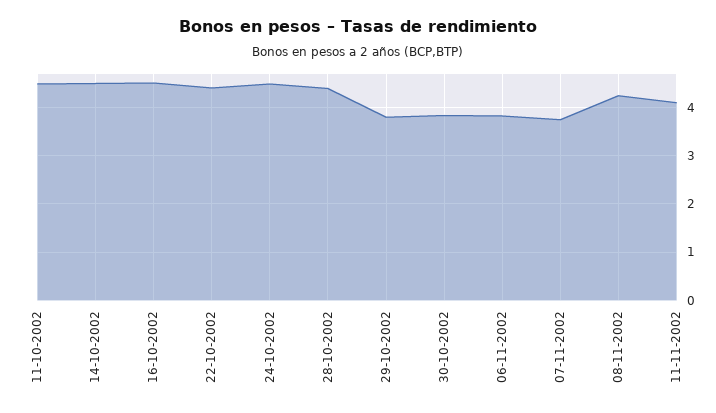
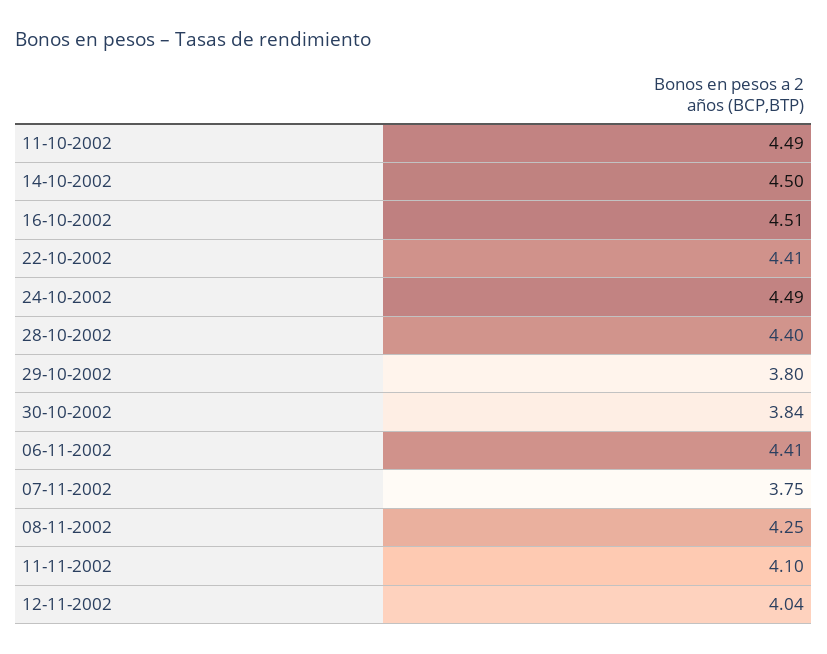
06-11-2002: 3.8 -> 4.41
12-11-2002: none -> 4.04

